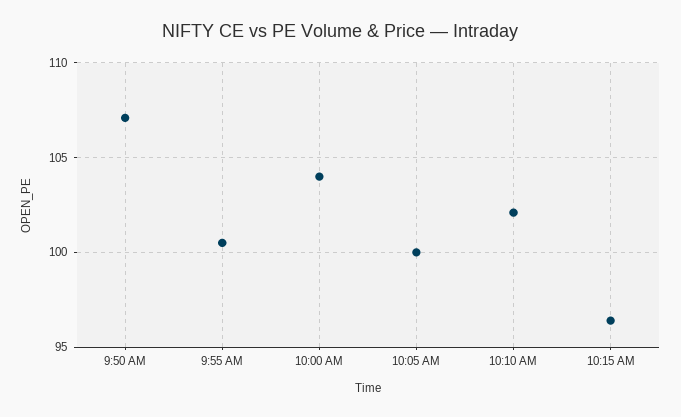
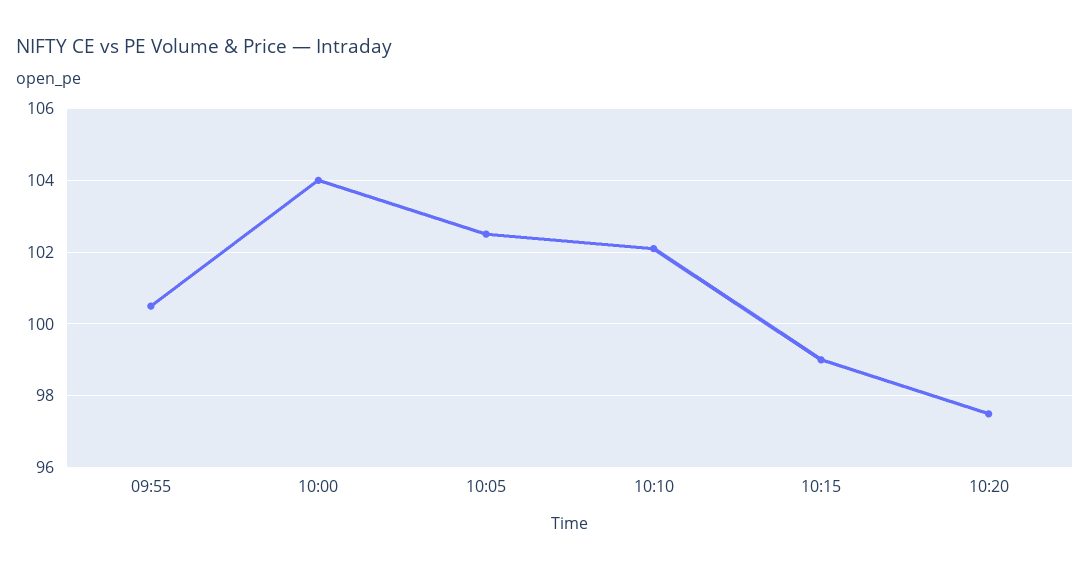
9:50 AM: 107 -> none
10:05 AM: 100 -> 102.5
10:15 AM: 96.5 -> 99
10:20: none -> 97.5

